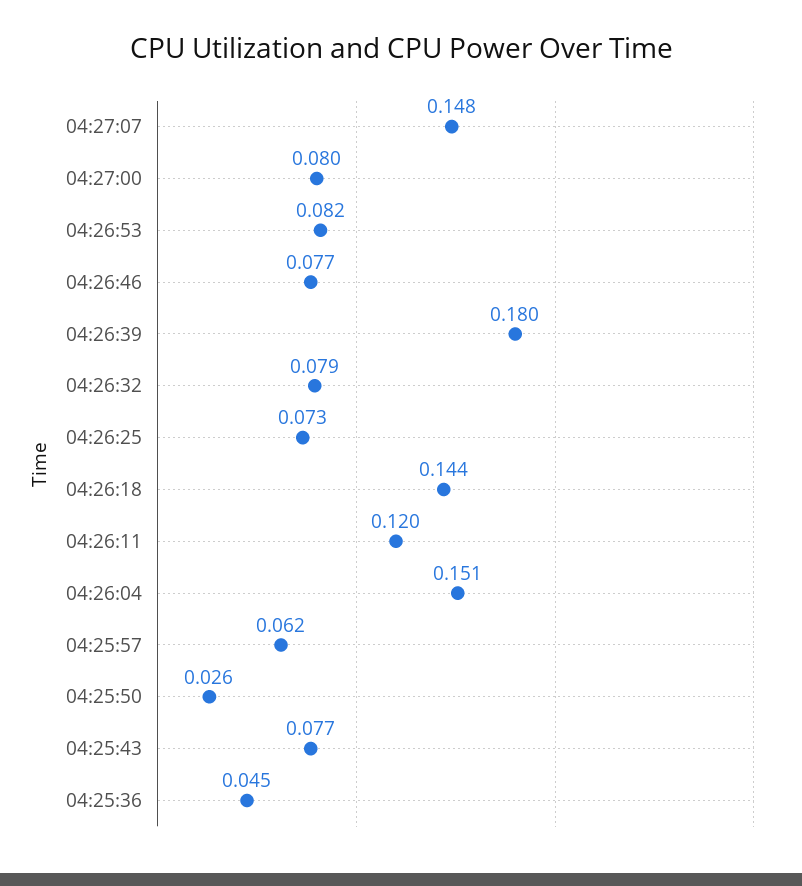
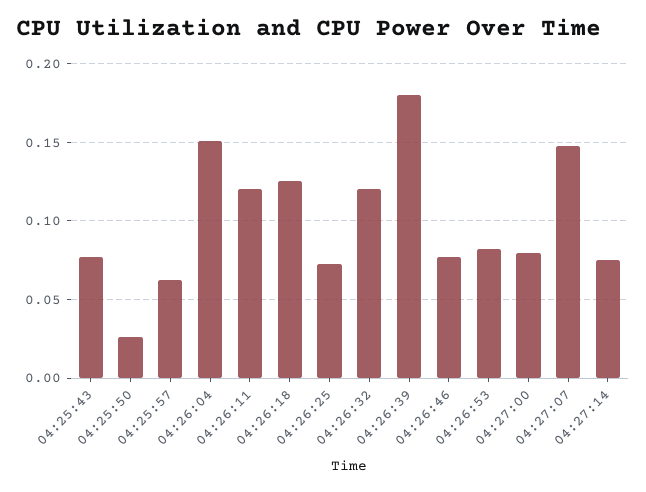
04:26:32: 0.079 -> 0.12
04:26:18: 0.144 -> 0.125
04:25:36: 0.045 -> none
04:27:14: none -> 0.075

